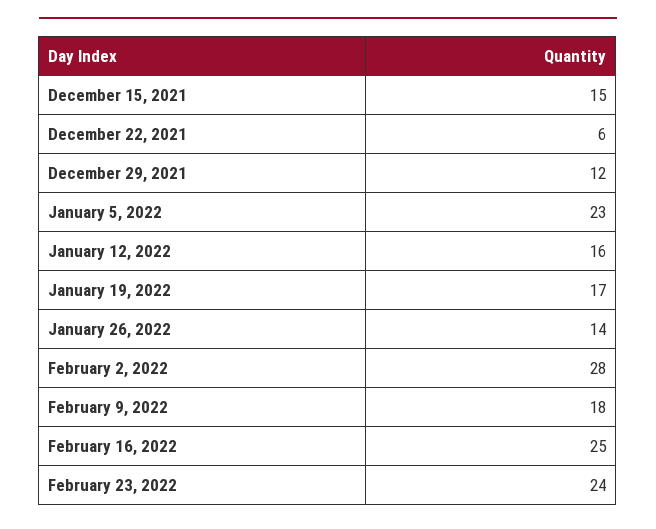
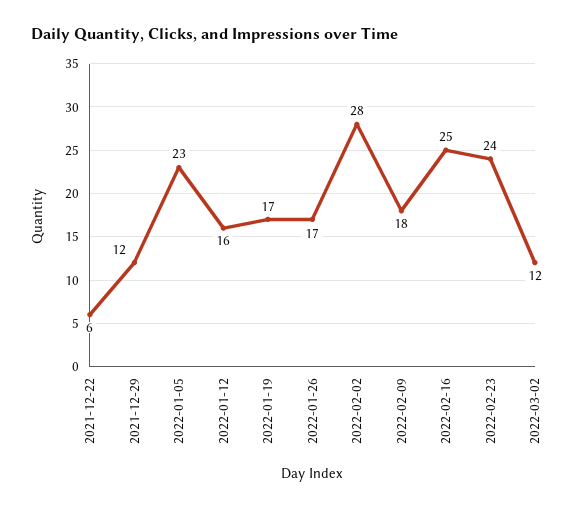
December 15, 2021: 15 -> none
January 26, 2022: 14 -> 17
2022-03-02: none -> 12

